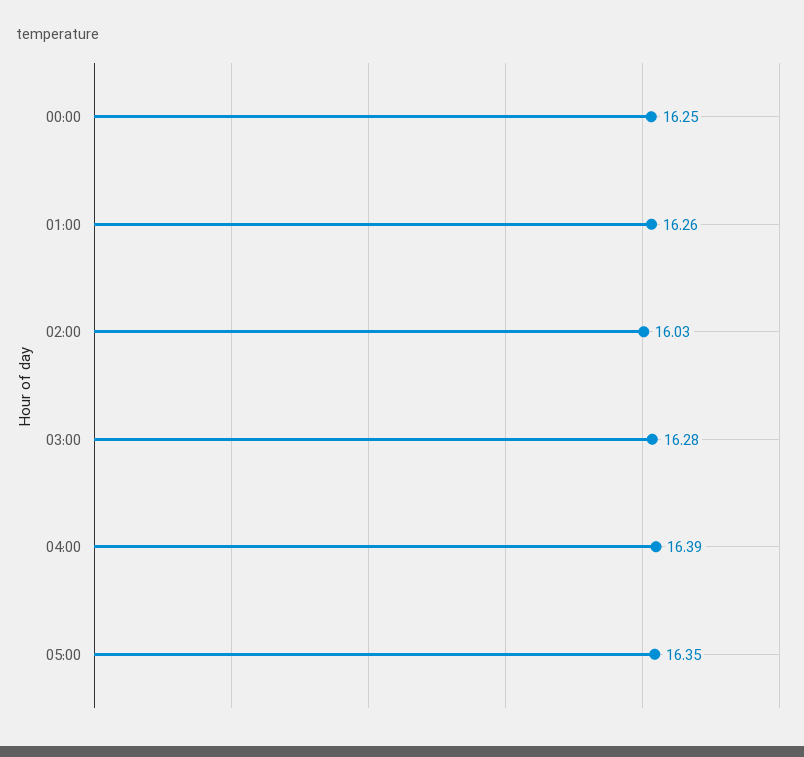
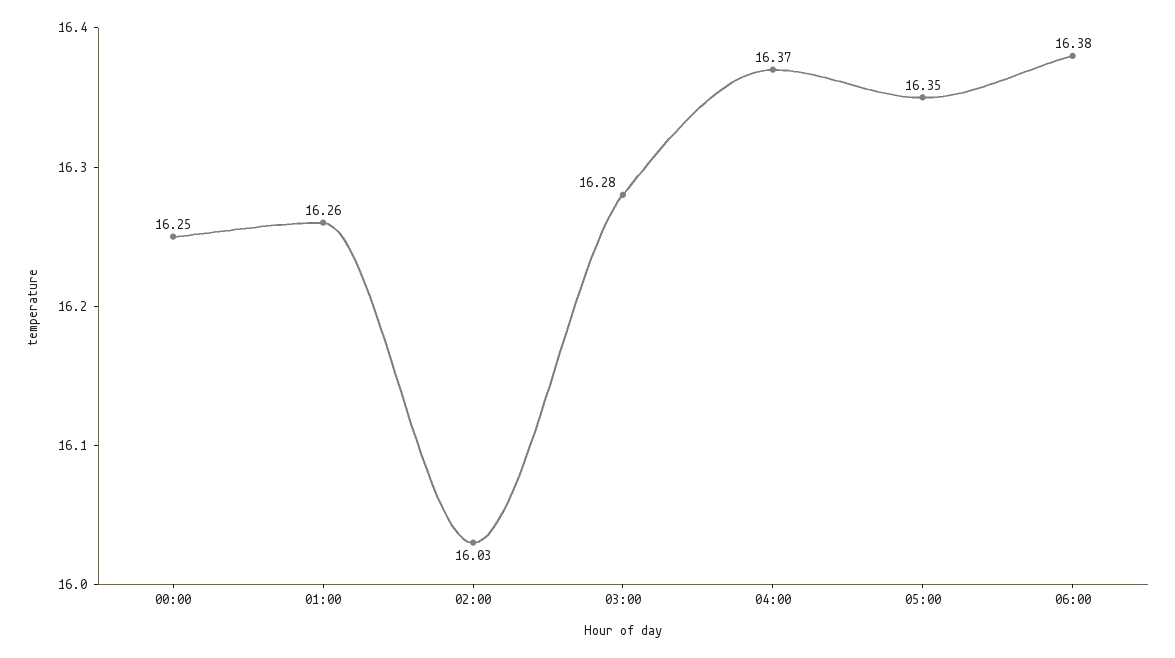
04:00: 16.39 -> 16.37
06:00: none -> 16.38

